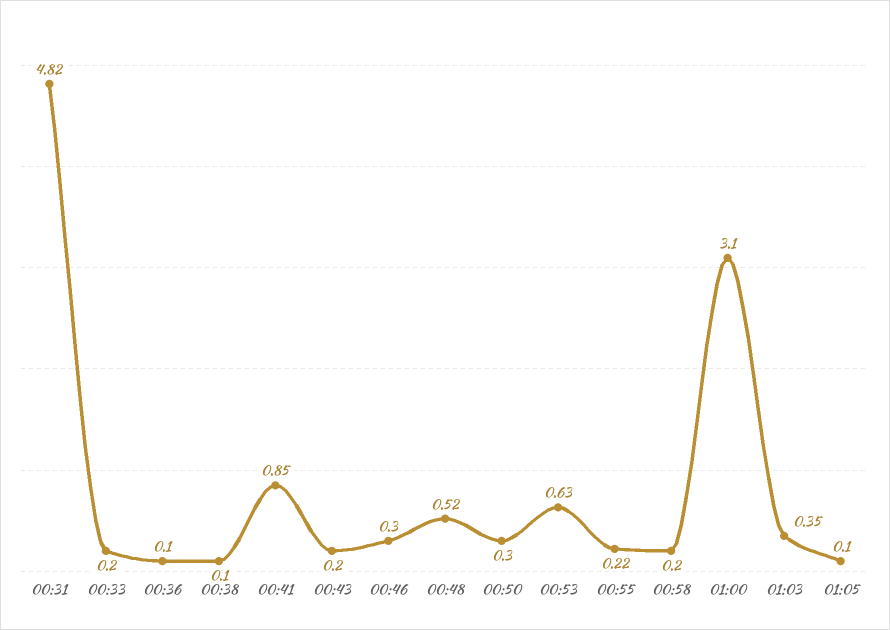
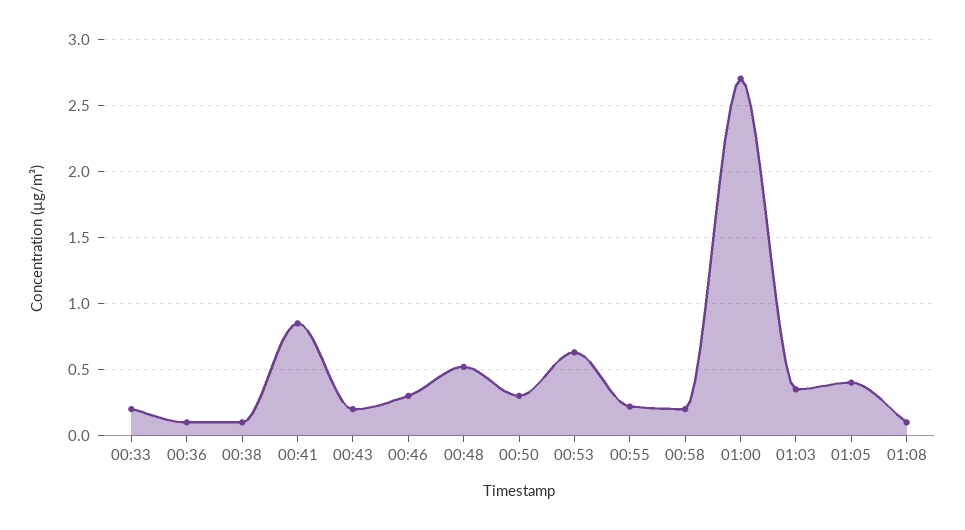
00:31: 4.82 -> none
01:00: 3.1 -> 2.7
01:05: 0.1 -> 0.4
01:08: none -> 0.1

